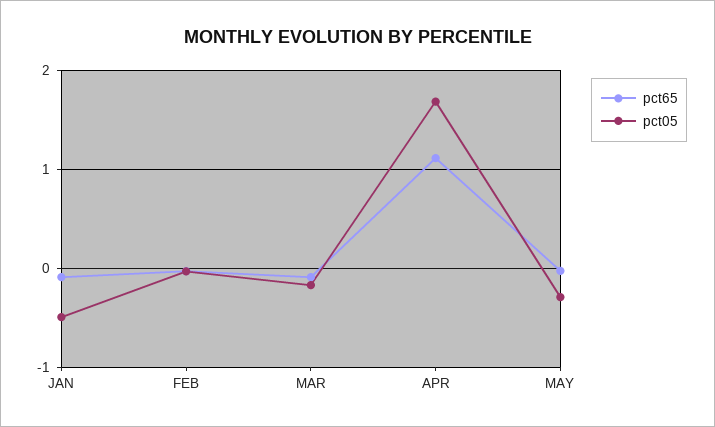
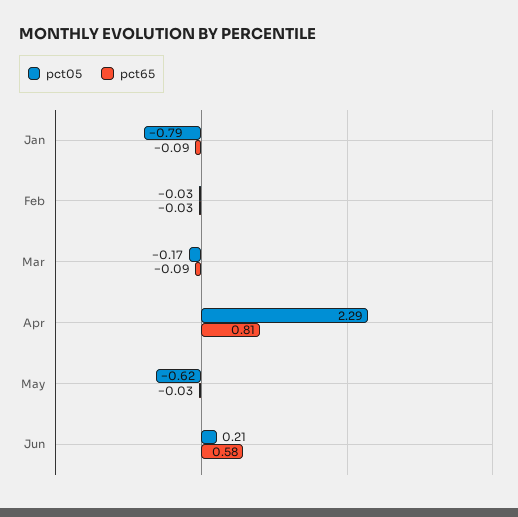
pct05, JAN: -0.5 -> -0.79
pct65, APR: 1.1 -> 0.81
pct05, APR: 1.7 -> 2.29
pct05, MAY: -0.3 -> -0.62
pct05, Jun: none -> 0.21
pct65, Jun: none -> 0.58

